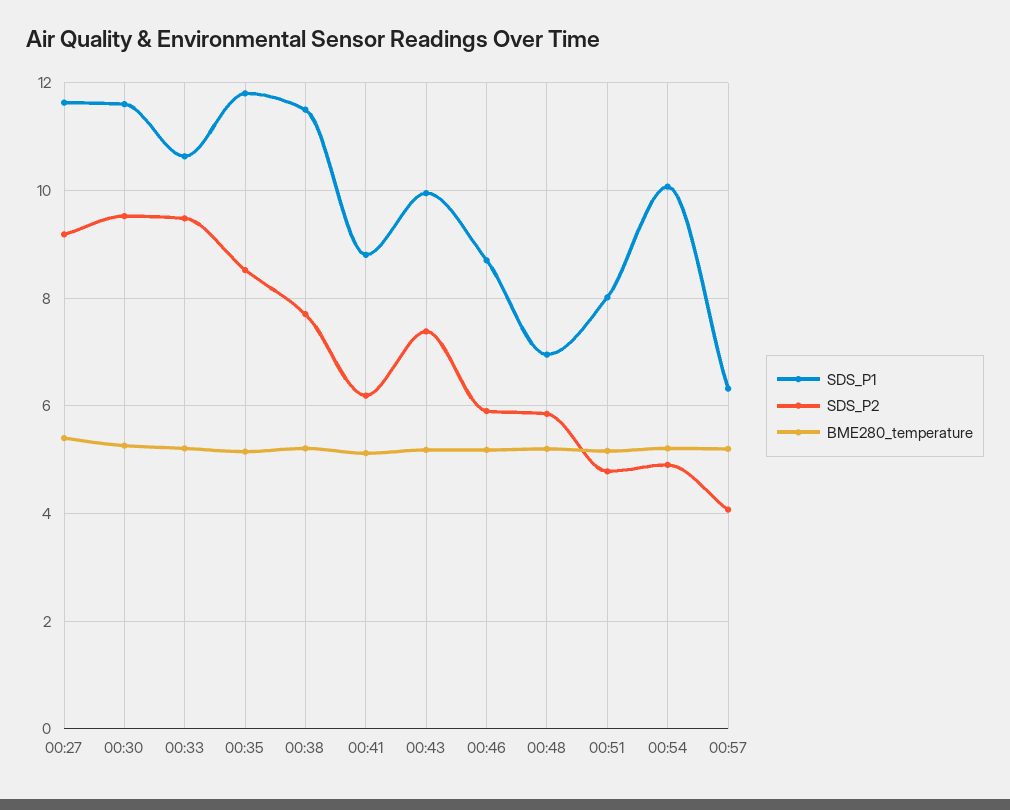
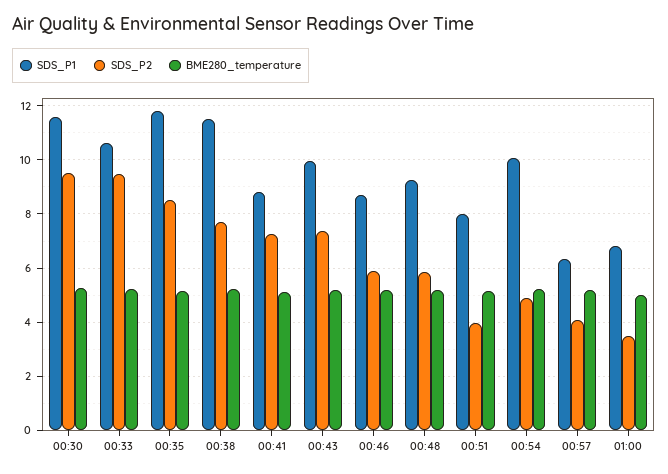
SDS_P1, 00:27: 11.6 -> none
SDS_P2, 00:27: 9.2 -> none
BME280_temperature, 00:27: 5.4 -> none
SDS_P2, 00:41: 6.2 -> 7.25
SDS_P1, 00:48: 7 -> 9.25
SDS_P2, 00:51: 4.8 -> 4
SDS_P1, 01:00: none -> 6.75
SDS_P2, 01:00: none -> 3.5
BME280_temperature, 01:00: none -> 5

